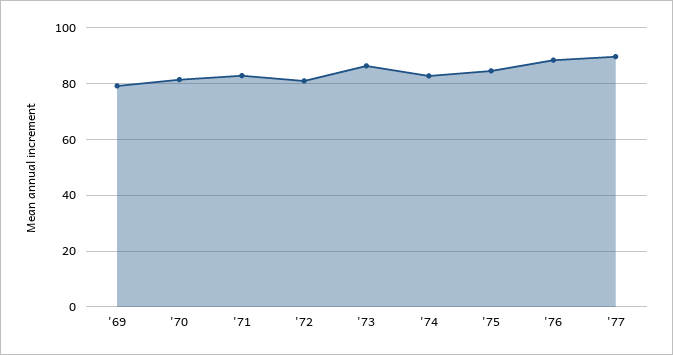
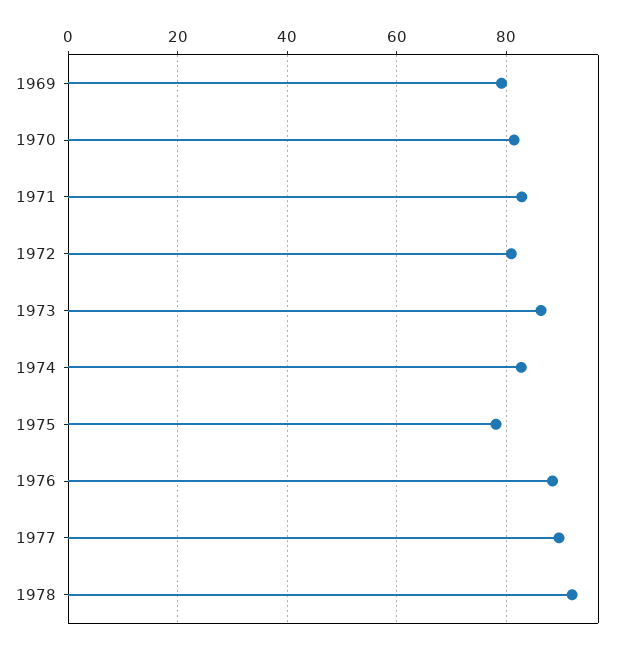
'75: 85 -> 78
1978: none -> 92

